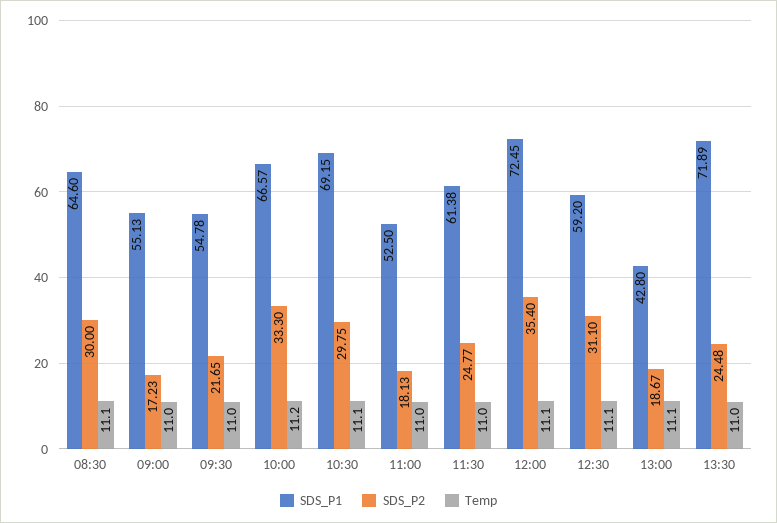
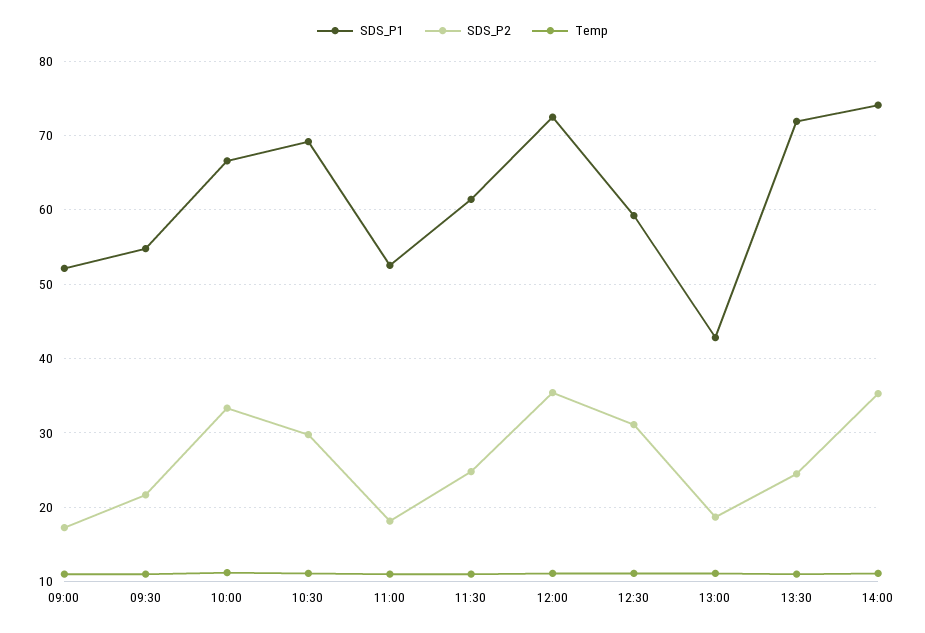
SDS_P1, 08:30: 64.6 -> none
SDS_P2, 08:30: 30 -> none
Temp, 08:30: 11.1 -> none
SDS_P1, 09:00: 55.13 -> 52
SDS_P1, 14:00: none -> 74
SDS_P2, 14:00: none -> 35
Temp, 14:00: none -> 11

